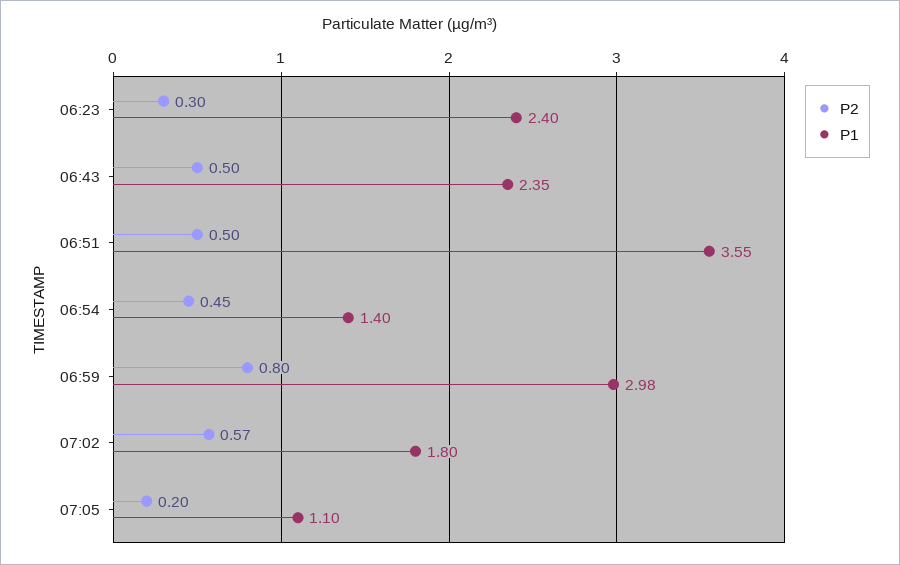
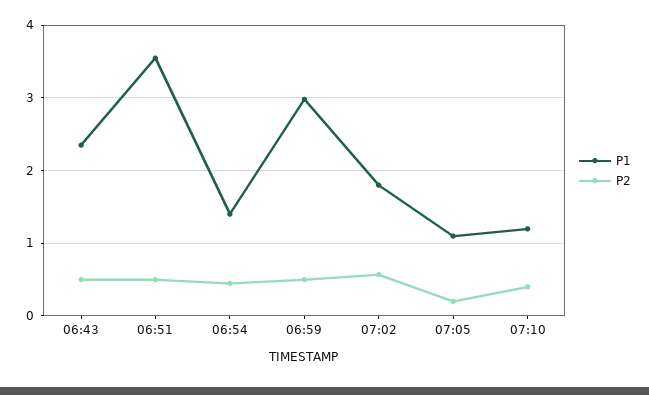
P2, 06:23: 0.3 -> none
P1, 06:23: 2.4 -> none
P2, 06:59: 0.8 -> 0.5
P1, 07:10: none -> 1.2
P2, 07:10: none -> 0.4

